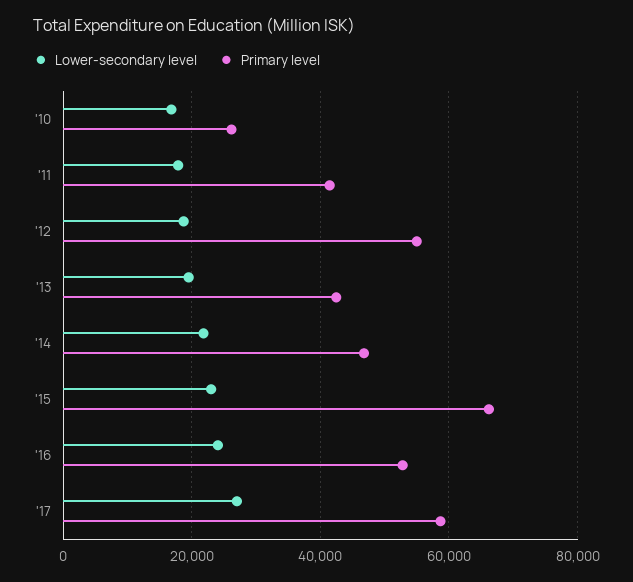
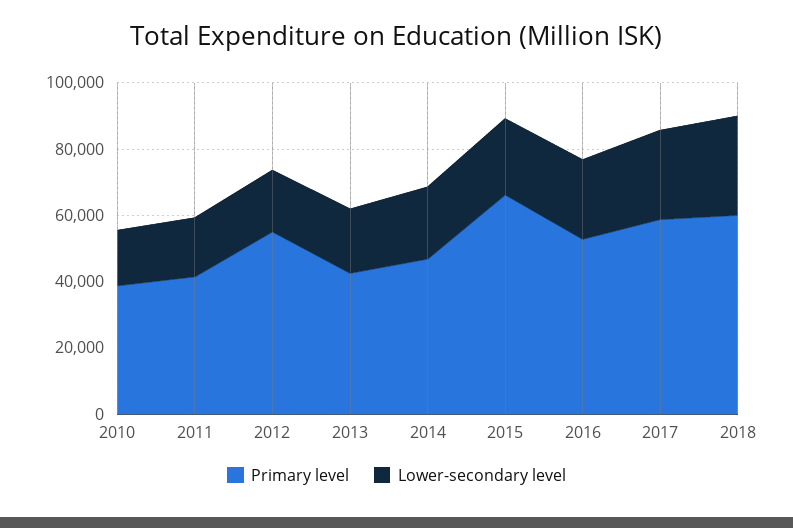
Primary level, '10: 26000 -> 40000
Primary level, 2018: none -> 60000
Lower-secondary level, 2018: none -> 30000

